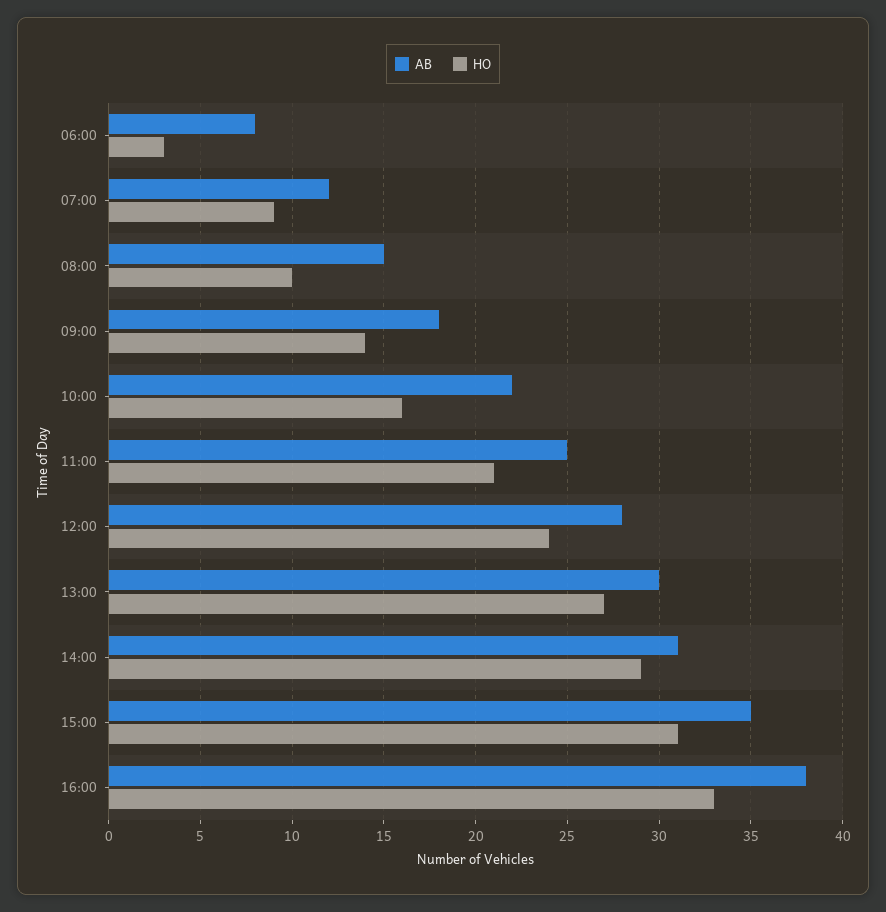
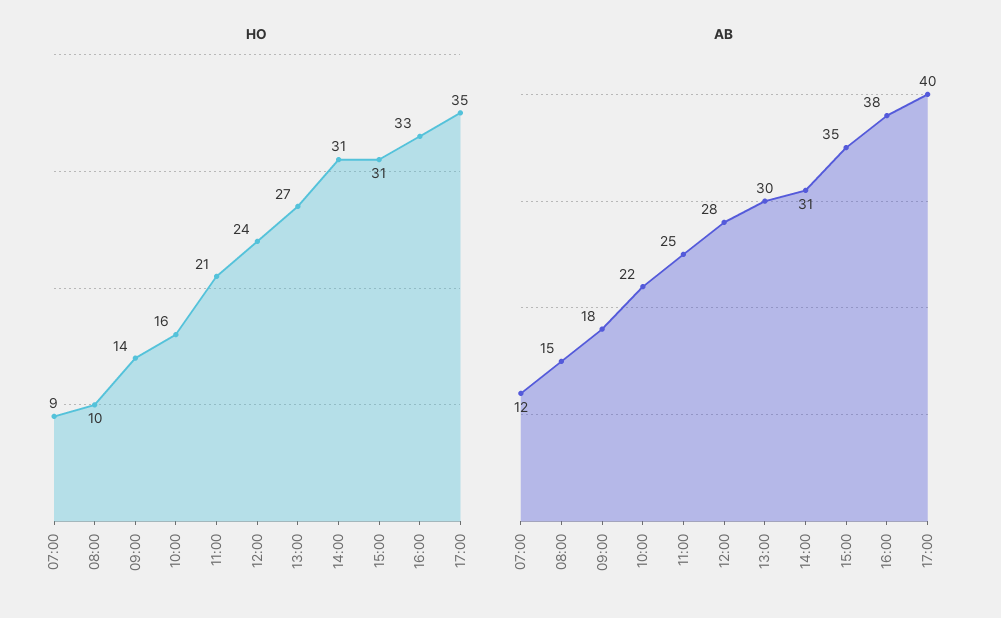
AB, 06:00: 8 -> none
HO, 06:00: 3 -> none
HO, 14:00: 29 -> 31
HO, 17:00: none -> 35
AB, 17:00: none -> 40

